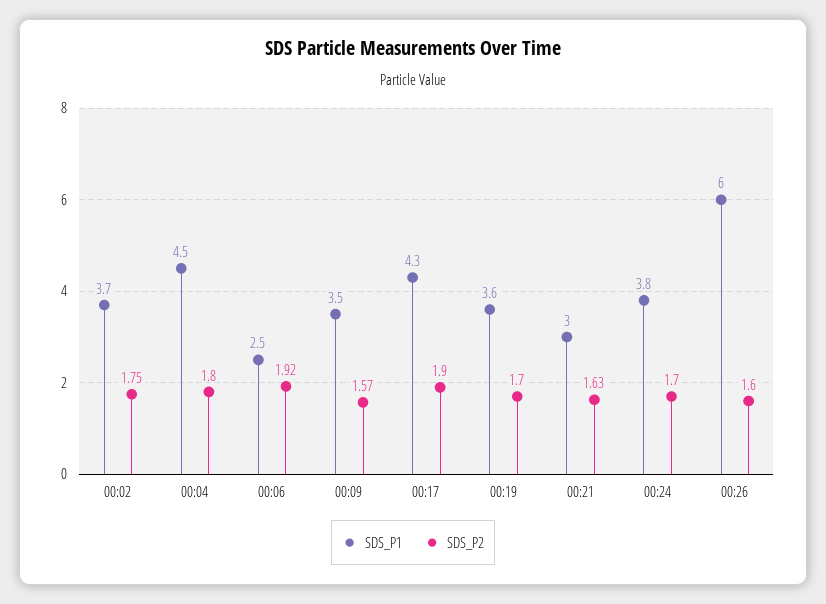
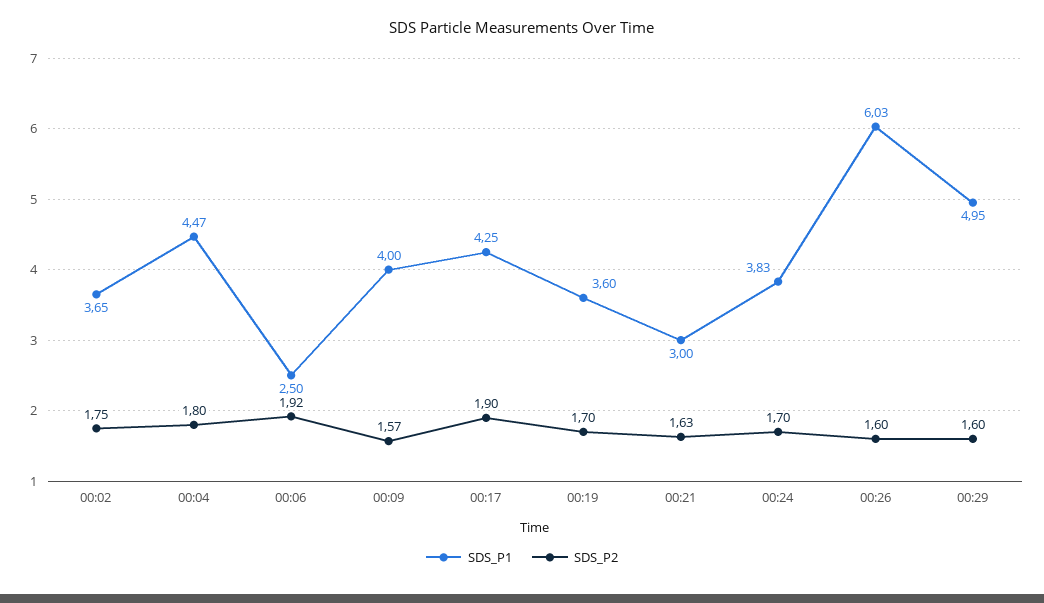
SDS_P1, 00:09: 3.5 -> 4
SDS_P1, 00:29: none -> 4.95
SDS_P2, 00:29: none -> 1.6

